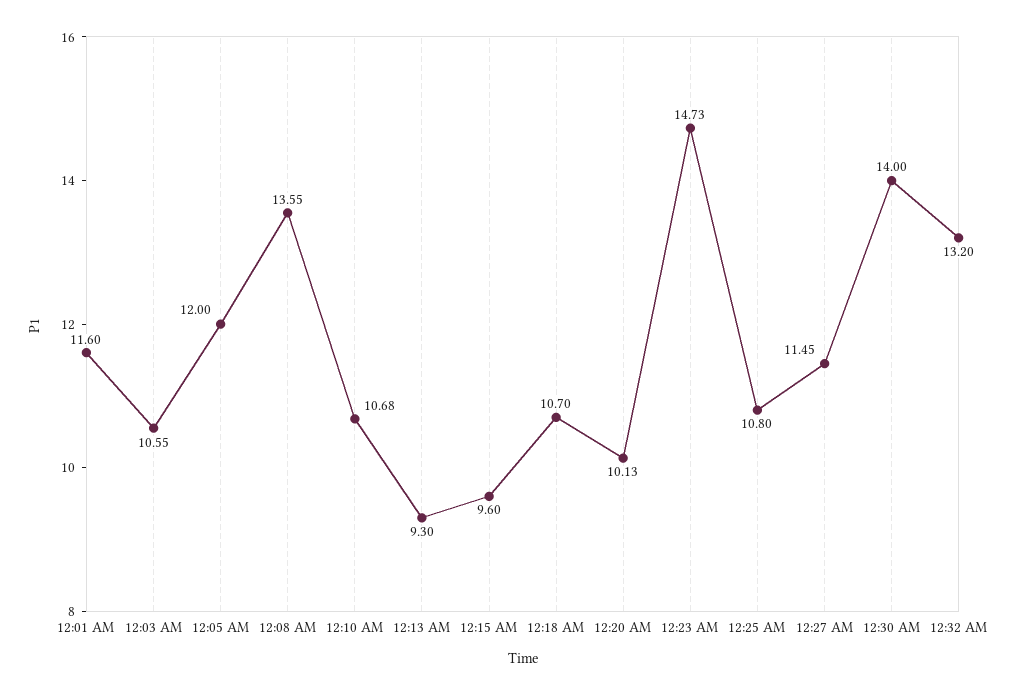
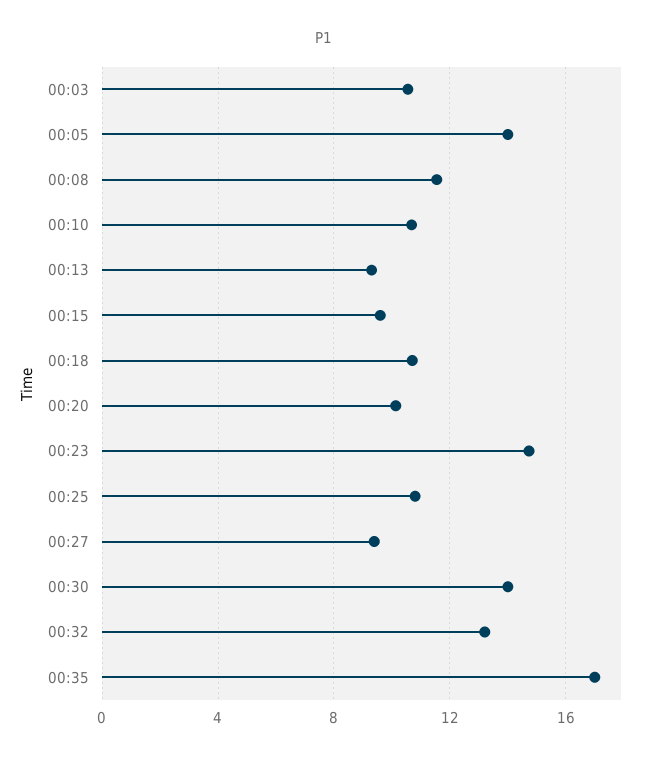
12:01 AM: 11.6 -> none
12:05 AM: 12 -> 14
12:08 AM: 13.55 -> 11.5
12:27 AM: 11.45 -> 9.5
00:35: none -> 17

